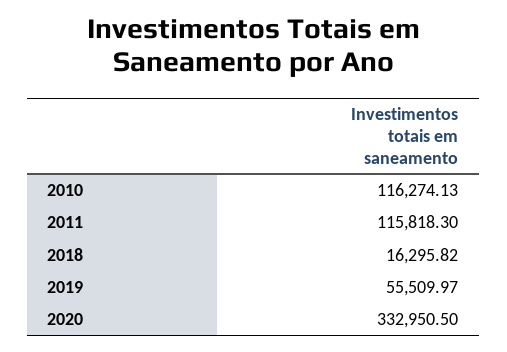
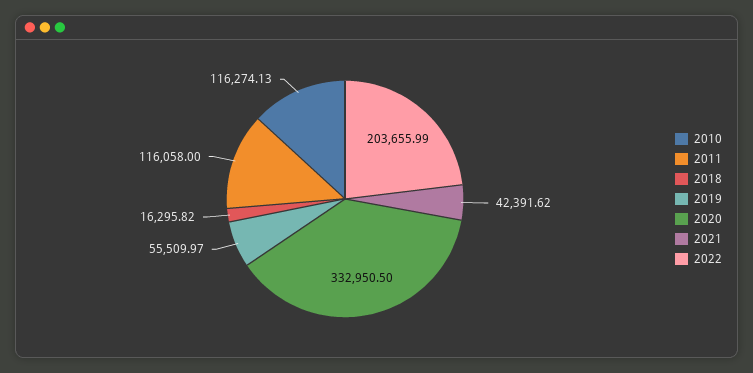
2011: 115818.3 -> 116058
2021: none -> 42391.62
2022: none -> 203655.99

